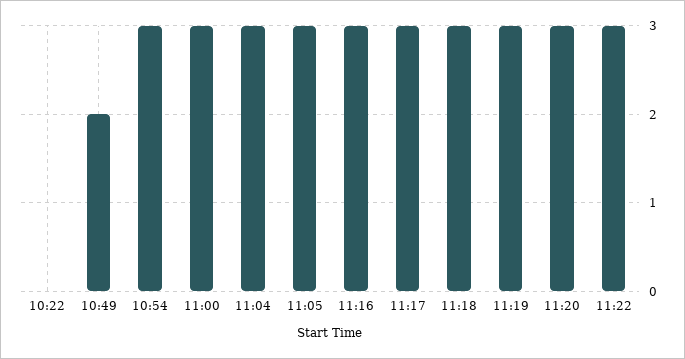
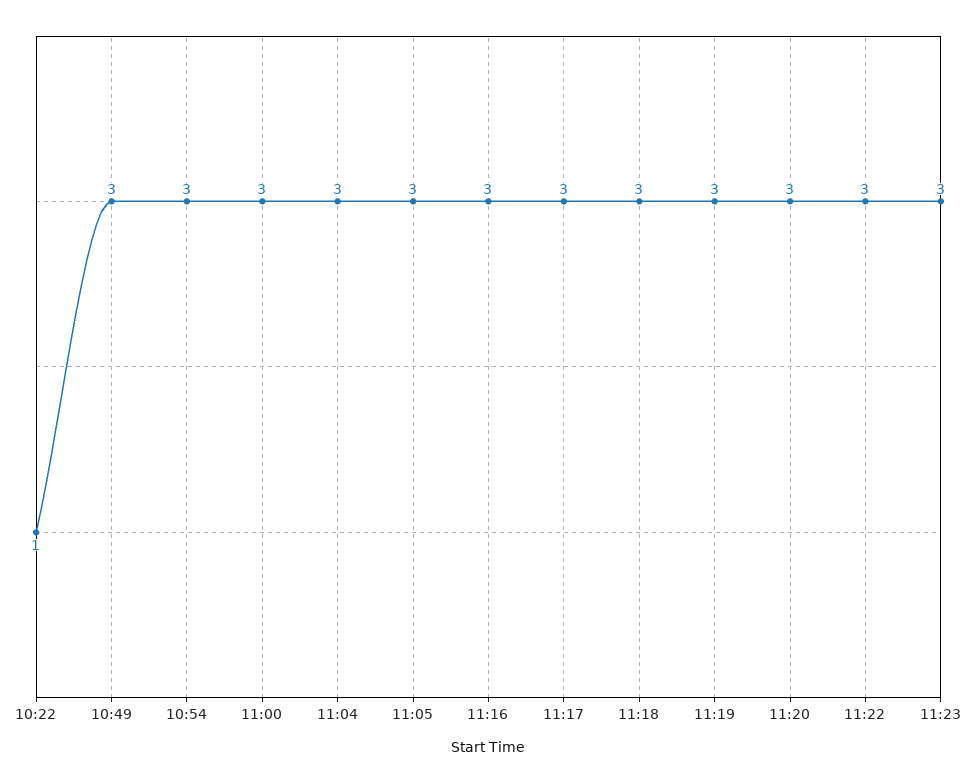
10:22: 0 -> 1
10:49: 2 -> 3
11:23: none -> 3

